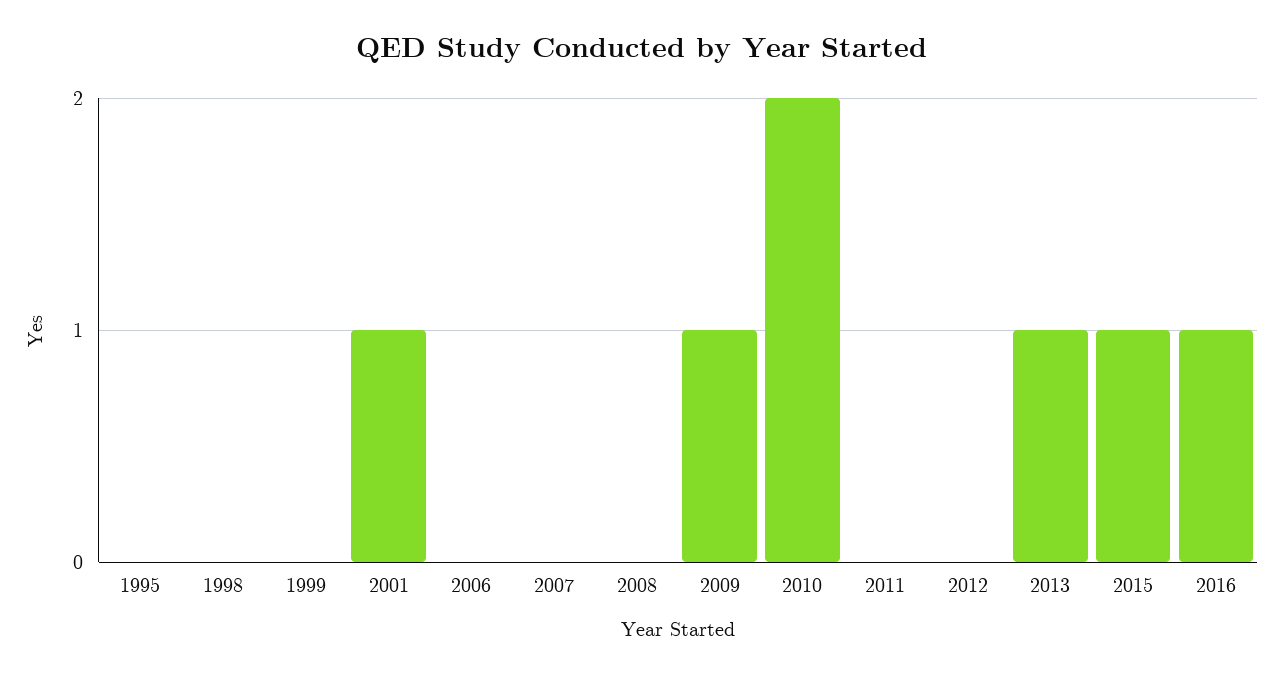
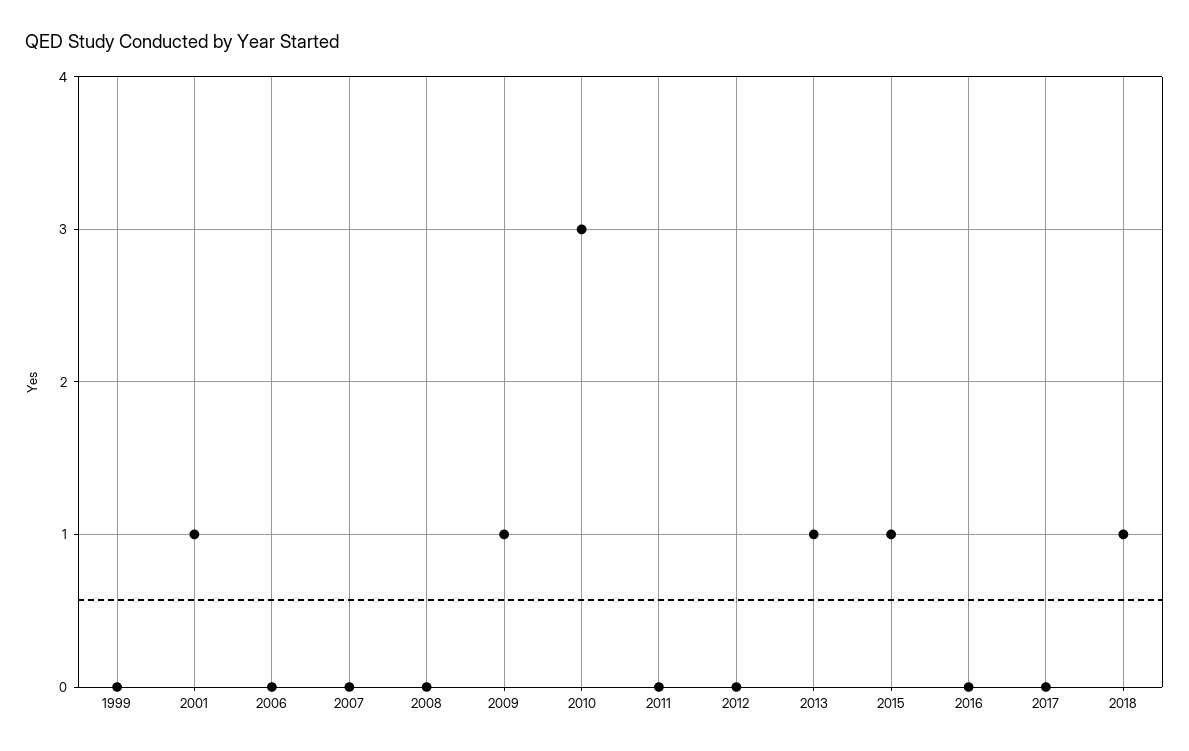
1995: 0 -> none
1998: 0 -> none
2010: 2 -> 3
2016: 1 -> 0
2017: none -> 0
2018: none -> 1

